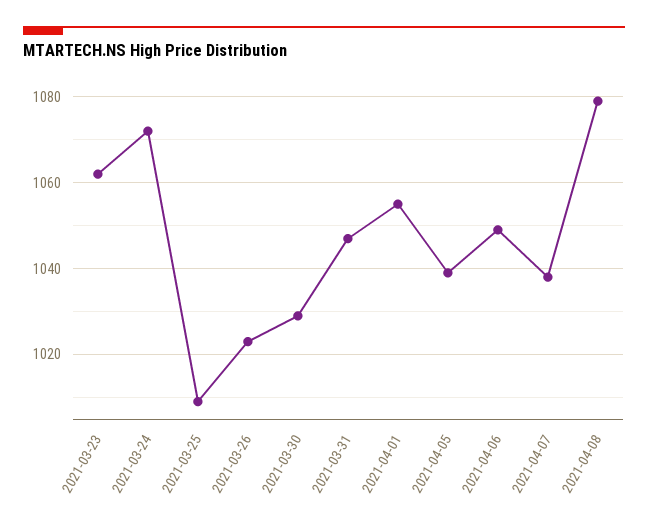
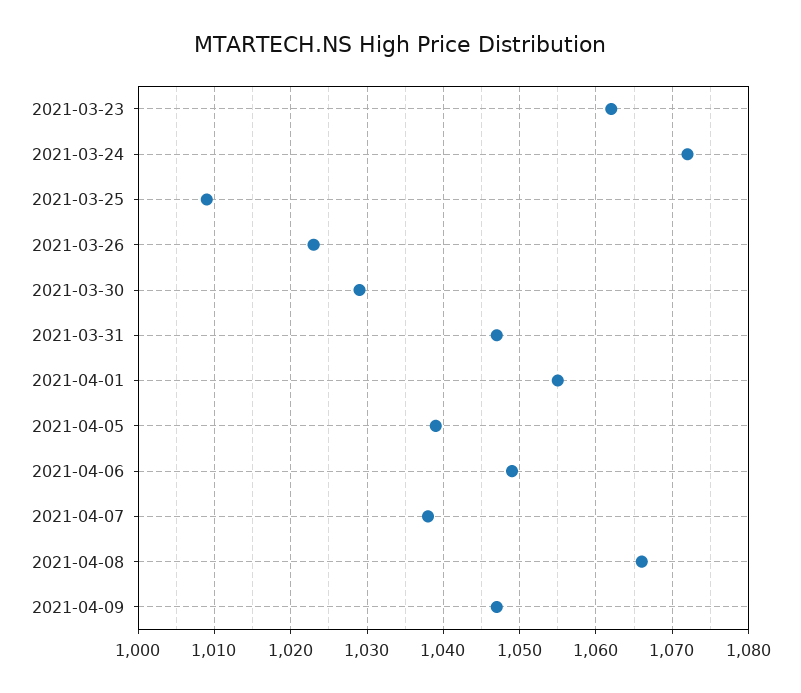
2021-04-08: 1080 -> 1066
2021-04-09: none -> 1047

